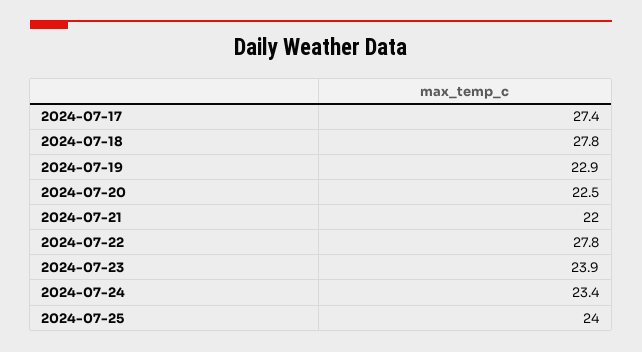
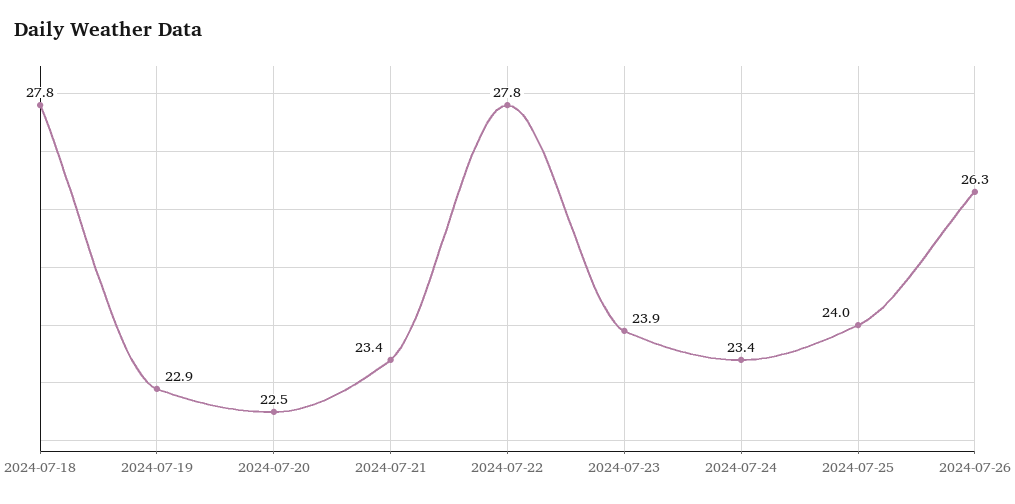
2024-07-17: 27.4 -> none
2024-07-21: 22 -> 23.4
2024-07-26: none -> 26.3

